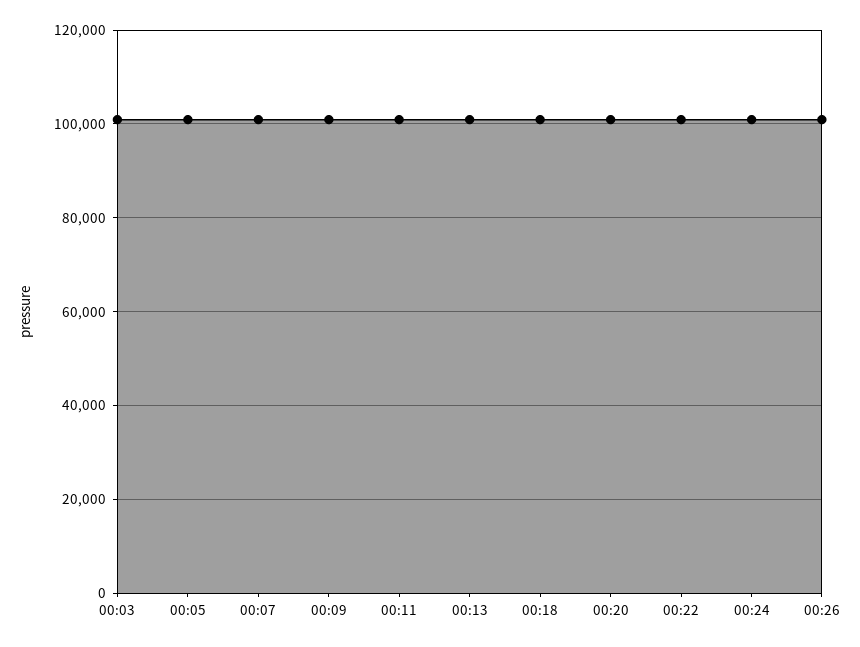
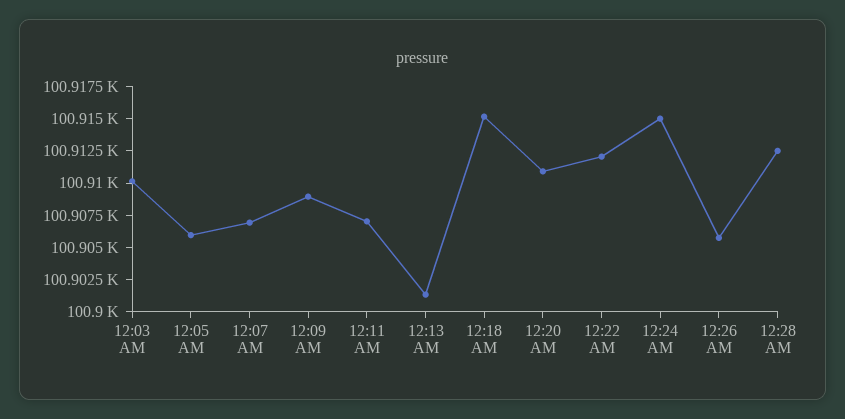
12:28 AM: none -> 100912.5

